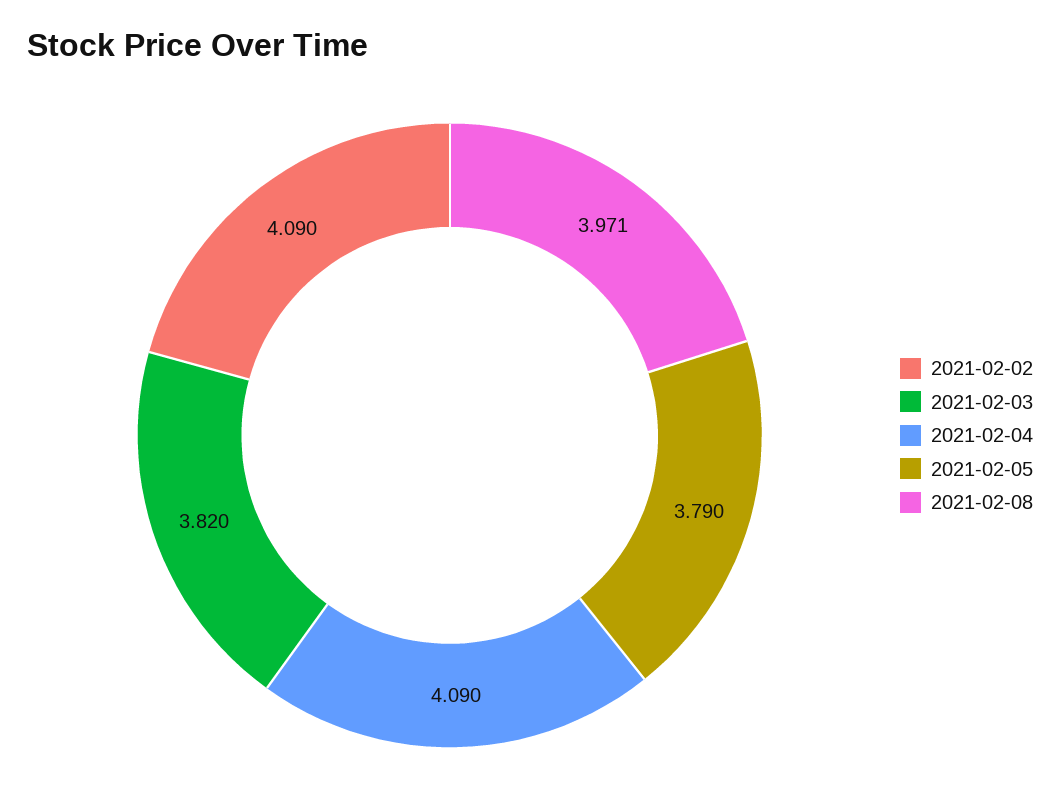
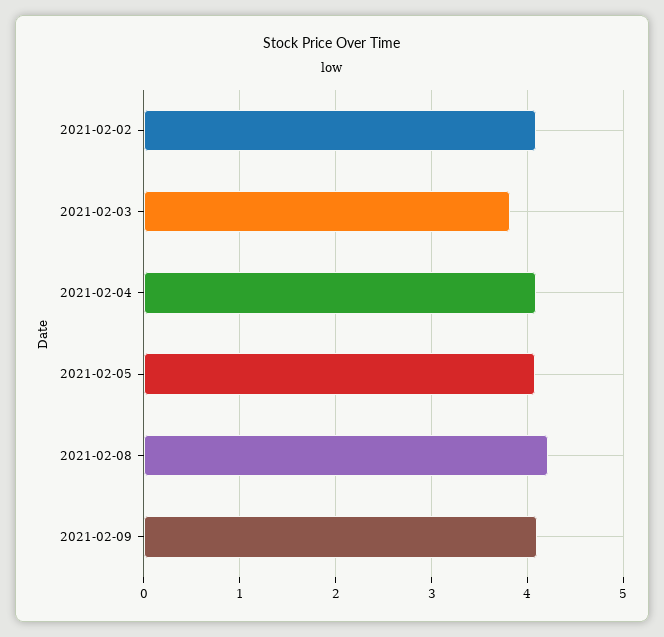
2021-02-05: 3.79 -> 4.1
2021-02-08: 3.971 -> 4.2
2021-02-09: none -> 4.1

